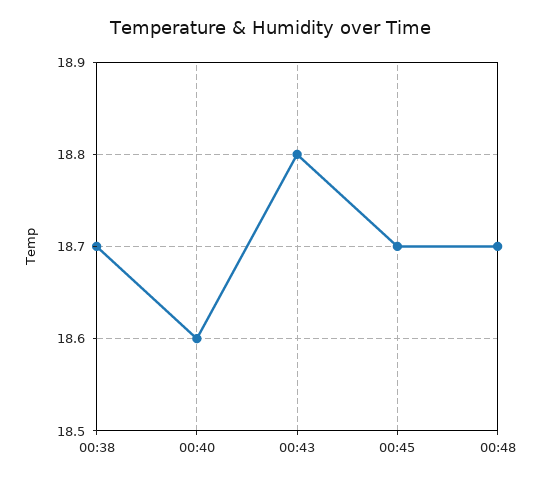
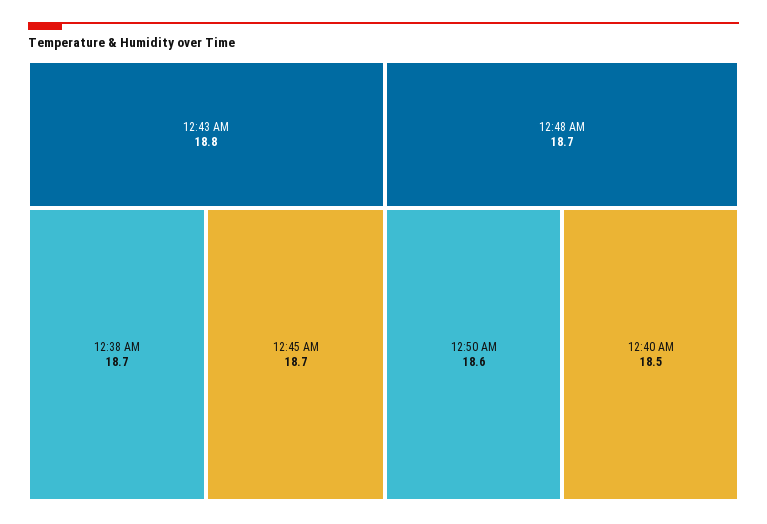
00:40: 18.6 -> 18.5
12:50 AM: none -> 18.6

